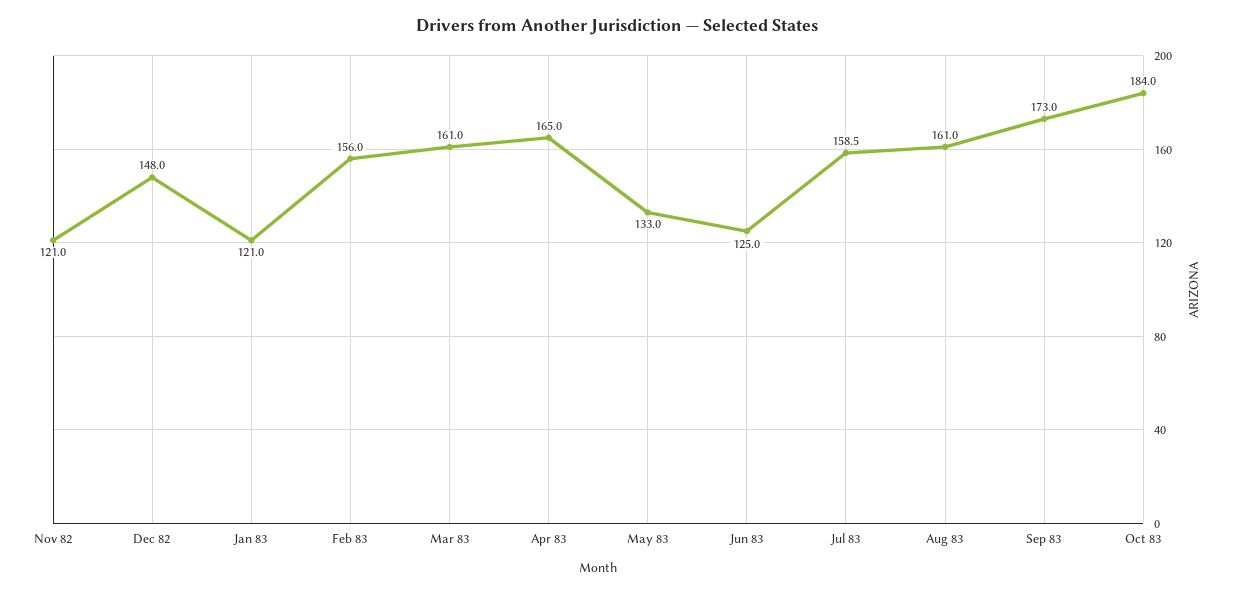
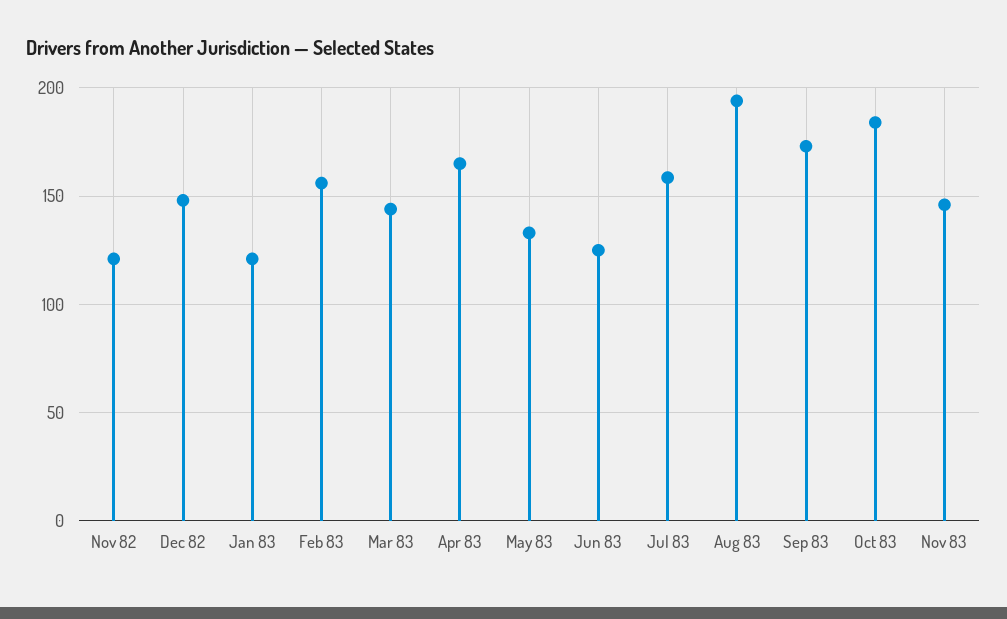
Mar 83: 161 -> 145
Aug 83: 161 -> 195
Nov 83: none -> 145

